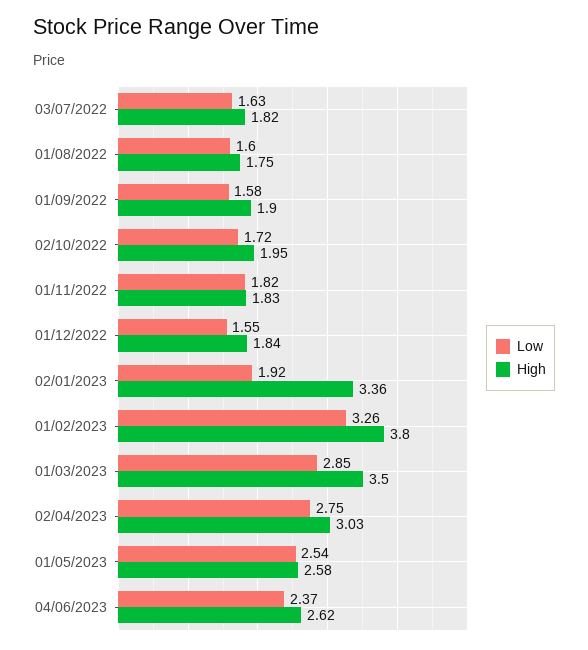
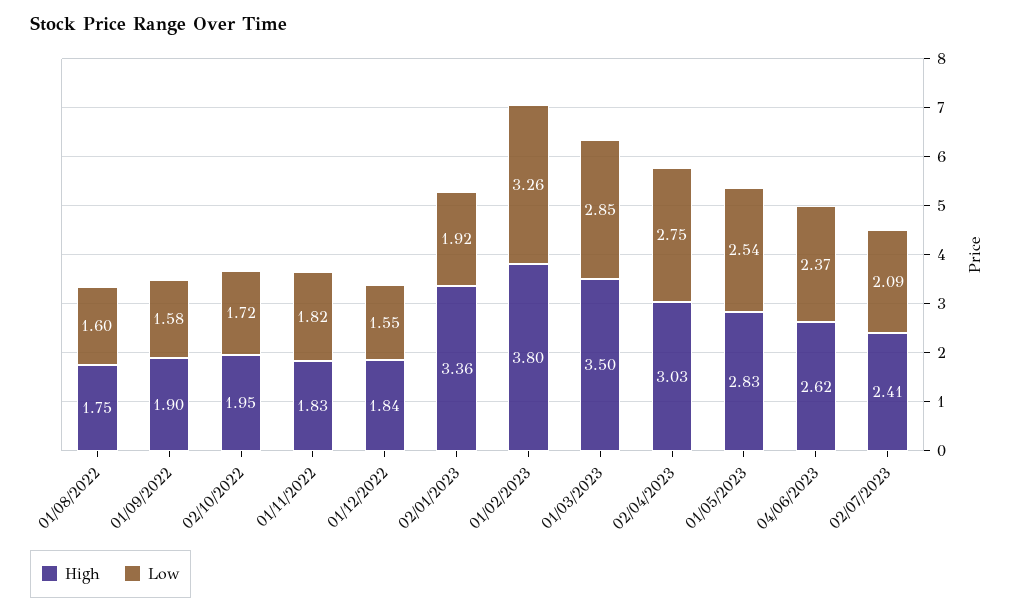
Low, 03/07/2022: 1.63 -> none
High, 03/07/2022: 1.82 -> none
High, 01/05/2023: 2.58 -> 2.83
High, 02/07/2023: none -> 2.41
Low, 02/07/2023: none -> 2.09

